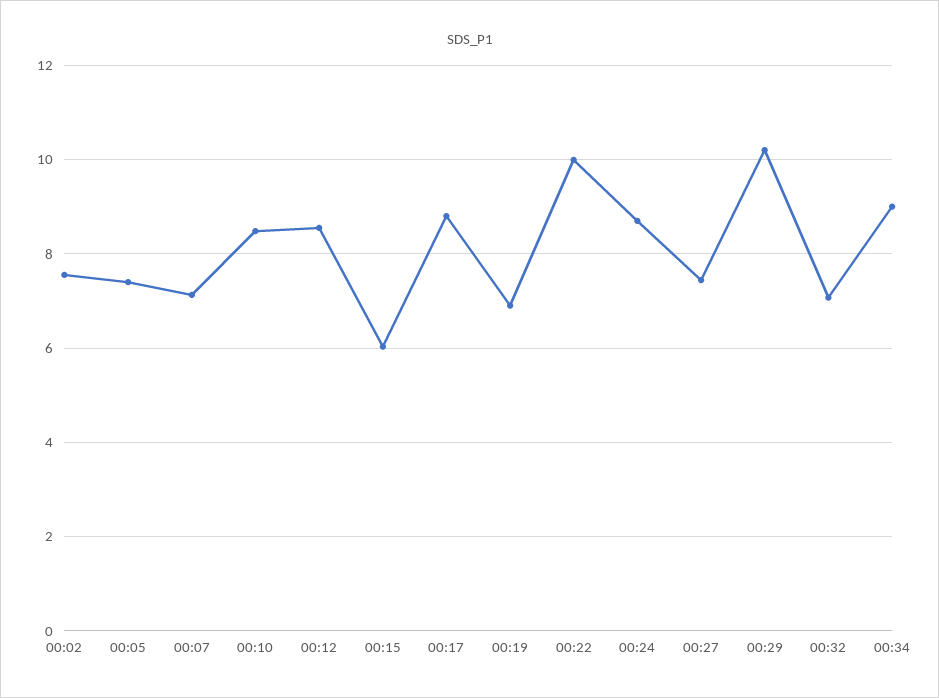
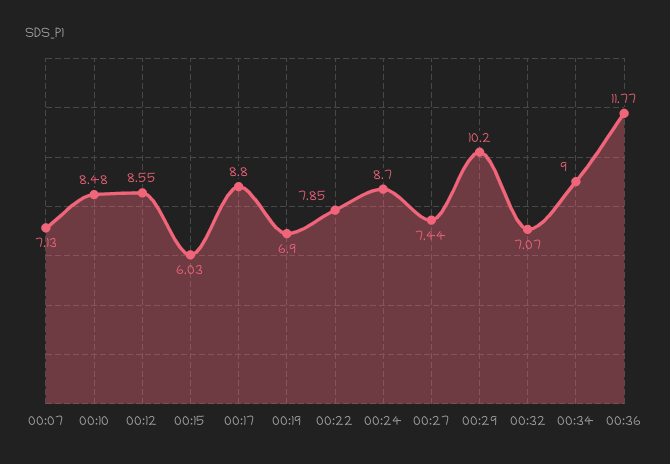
00:02: 7.6 -> none
00:05: 7.4 -> none
00:22: 10 -> 7.85
00:36: none -> 11.77

